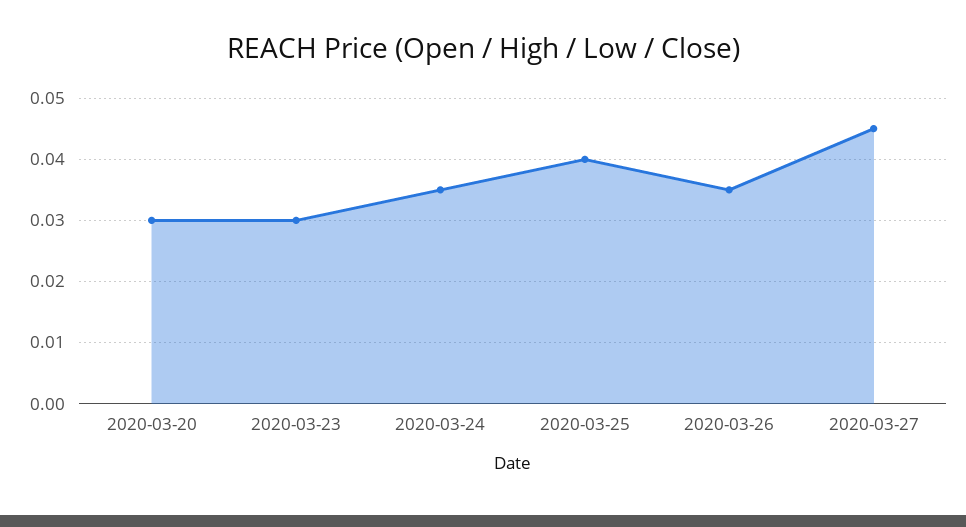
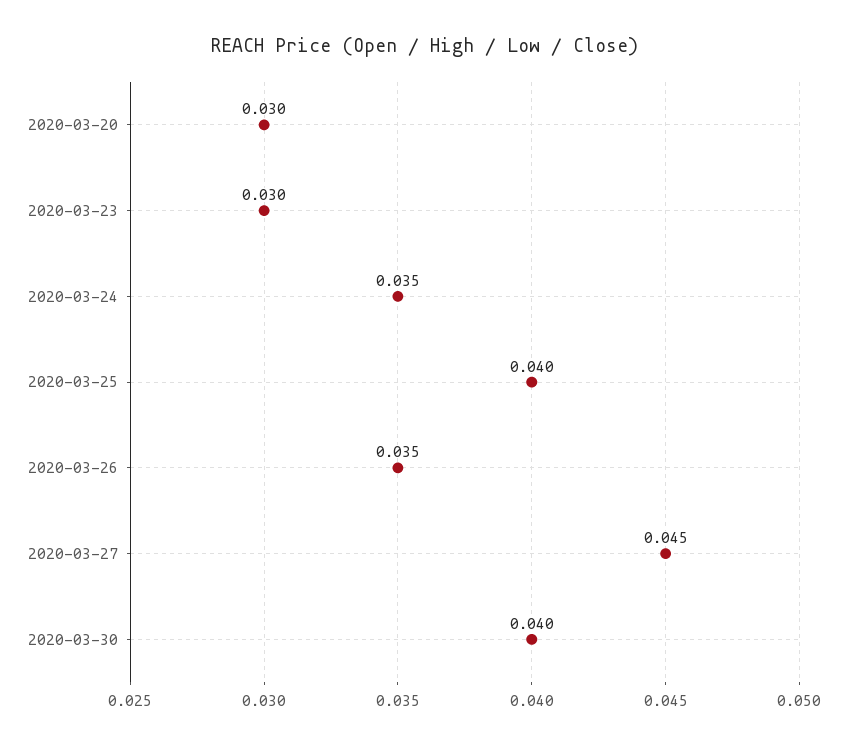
2020-03-30: none -> 0.04

